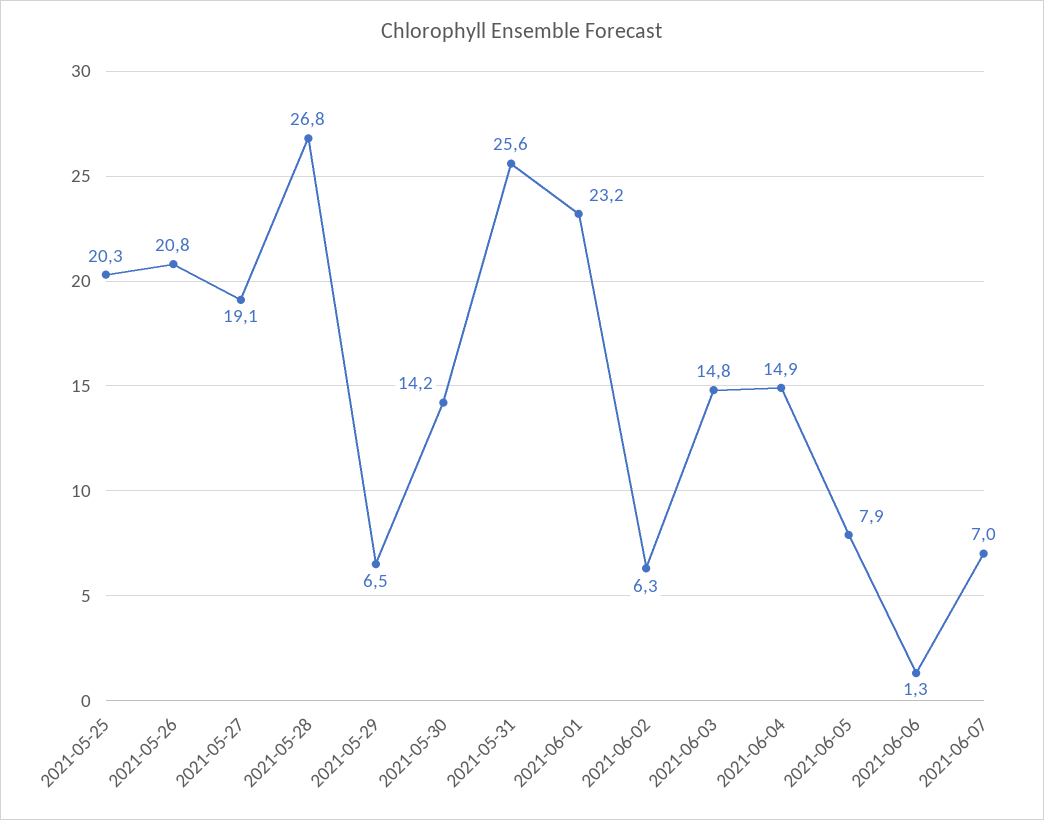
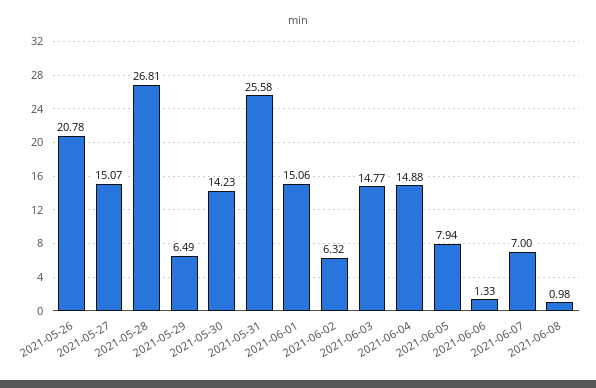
2021-05-25: 20.3 -> none
2021-05-27: 19.1 -> 15.07
2021-06-01: 23.2 -> 15.06
2021-06-08: none -> 0.98

